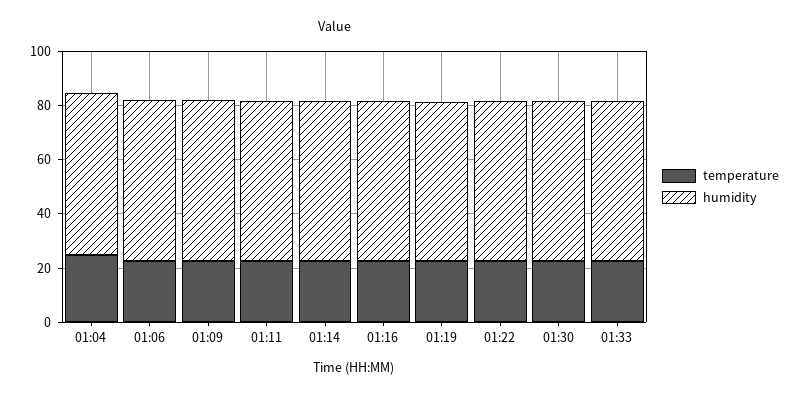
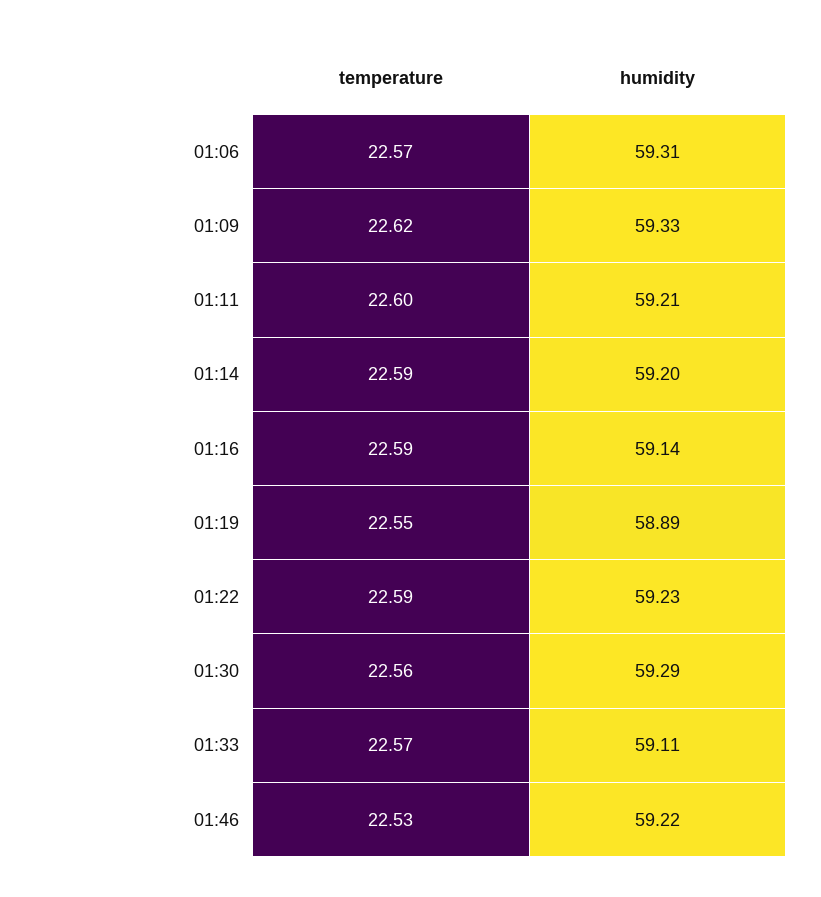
temperature, 01:04: 25 -> none
humidity, 01:04: 60 -> none
temperature, 01:46: none -> 22.53
humidity, 01:46: none -> 59.22

